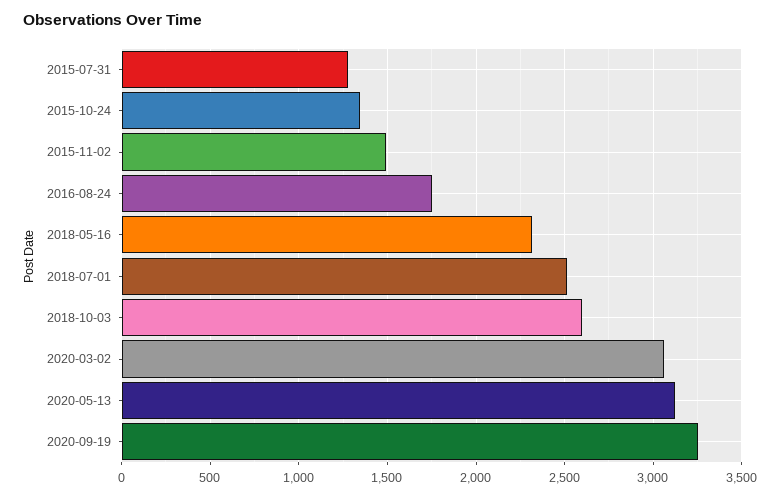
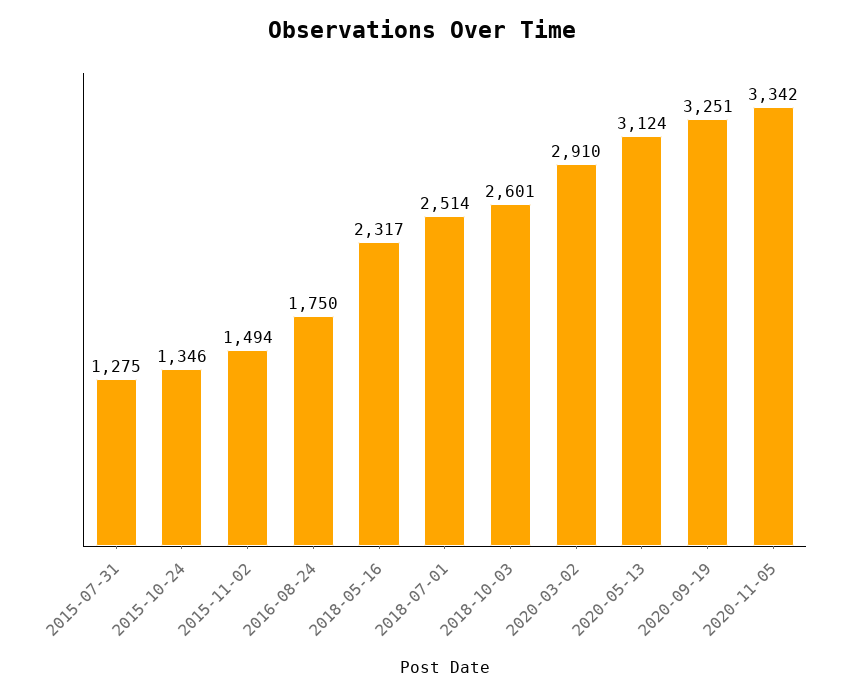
2020-03-02: 3050 -> 2910
2020-11-05: none -> 3342

